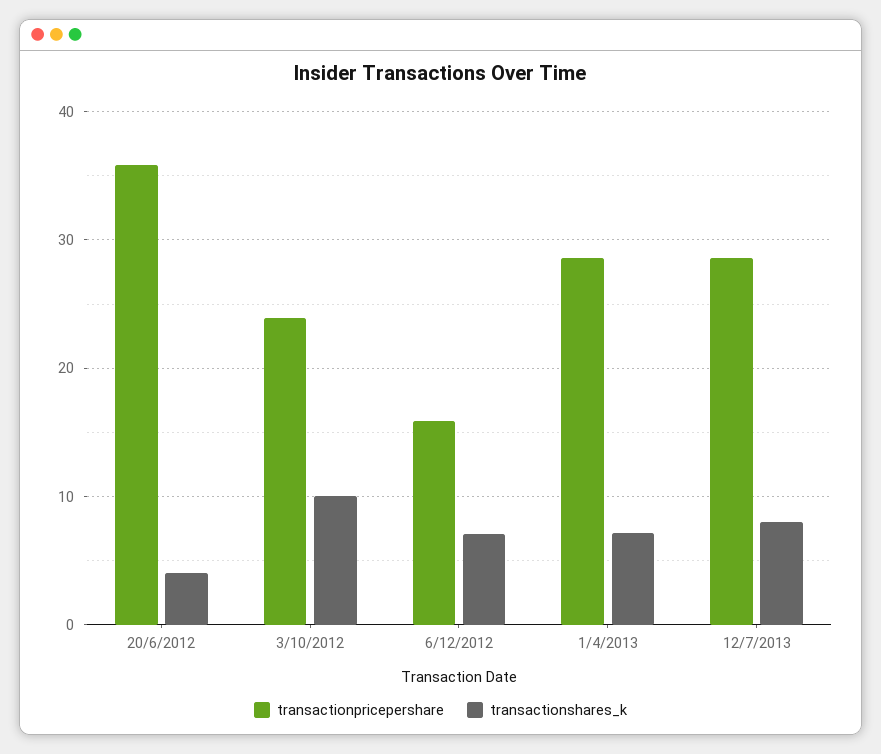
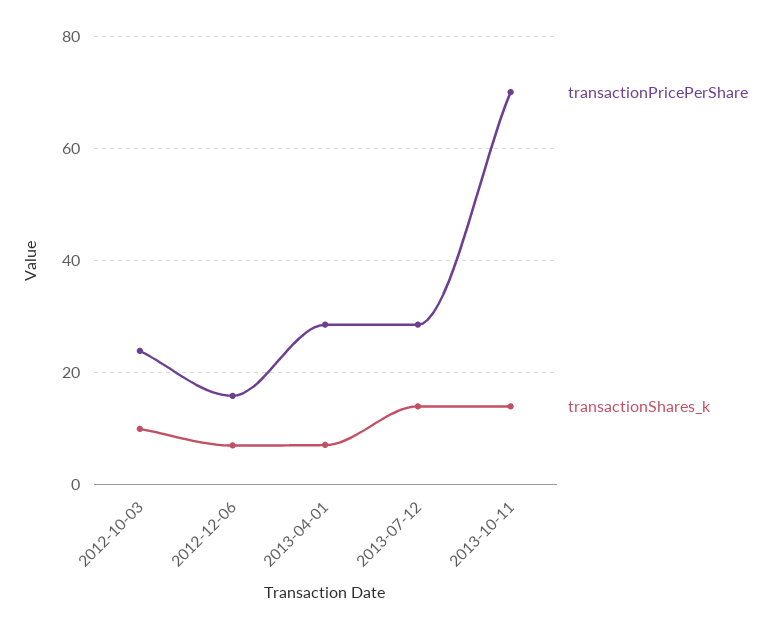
transactionpricepershare, 20/6/2012: 36 -> none
transactionshares_k, 20/6/2012: 4 -> none
transactionshares_k, 12/7/2013: 8 -> 14
transactionpricepershare, 2013-10-11: none -> 70
transactionshares_k, 2013-10-11: none -> 14

